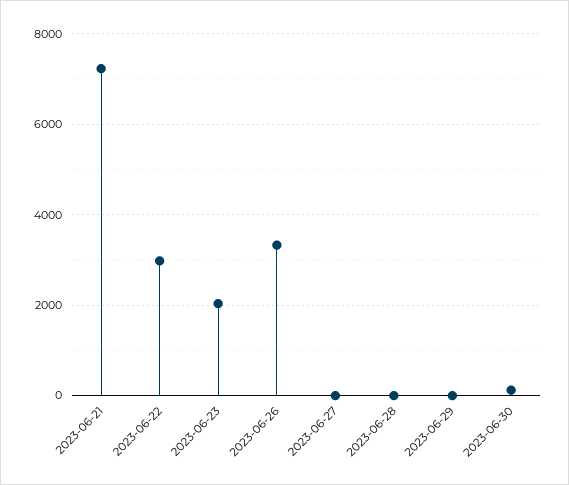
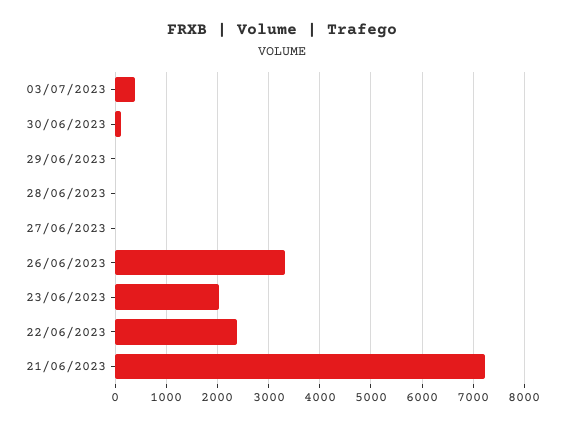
2023-06-22: 3000 -> 2400
03/07/2023: none -> 400

